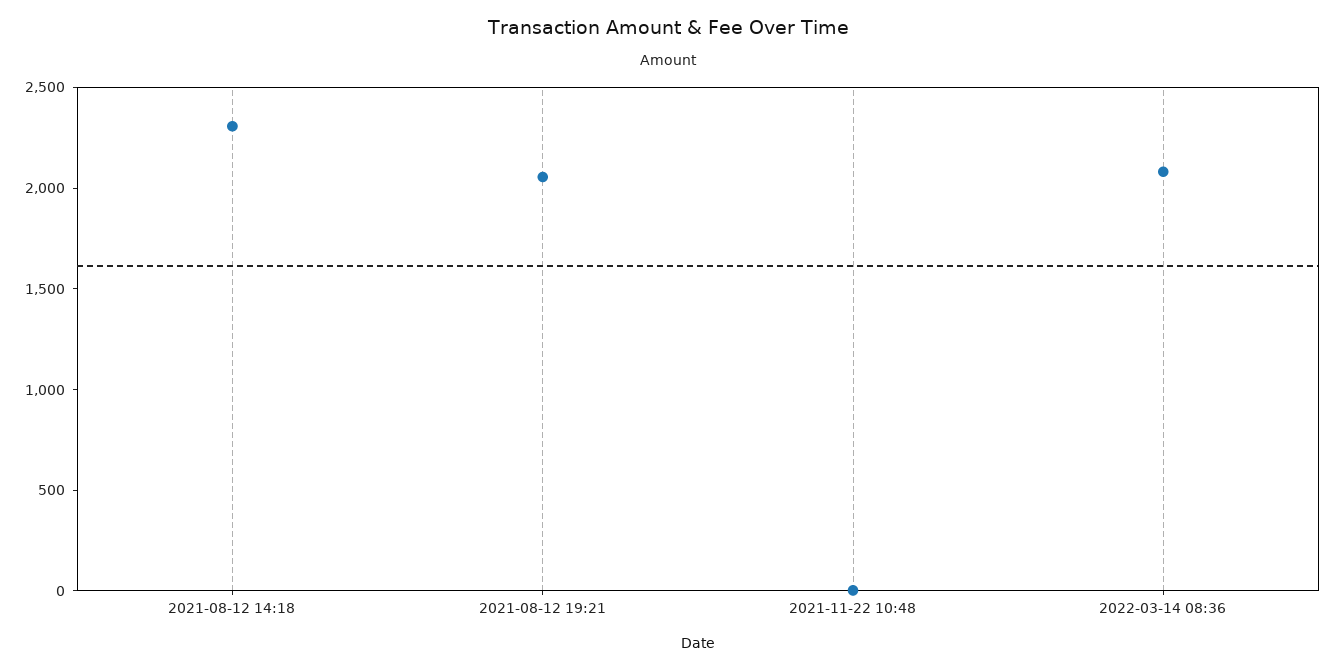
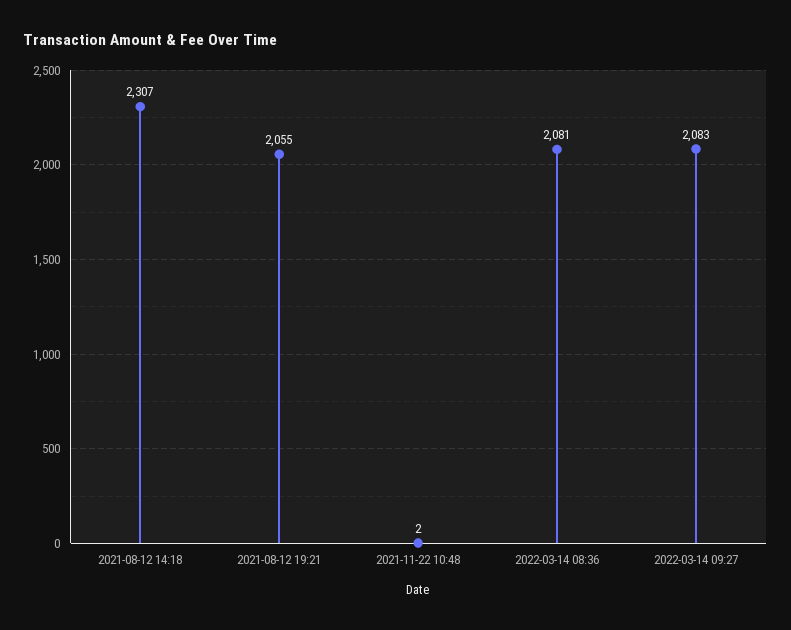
2022-03-14 09:27: none -> 2083

